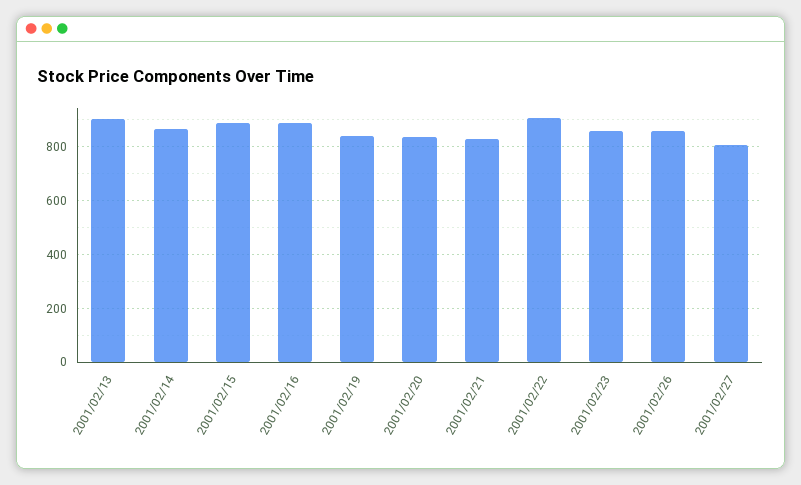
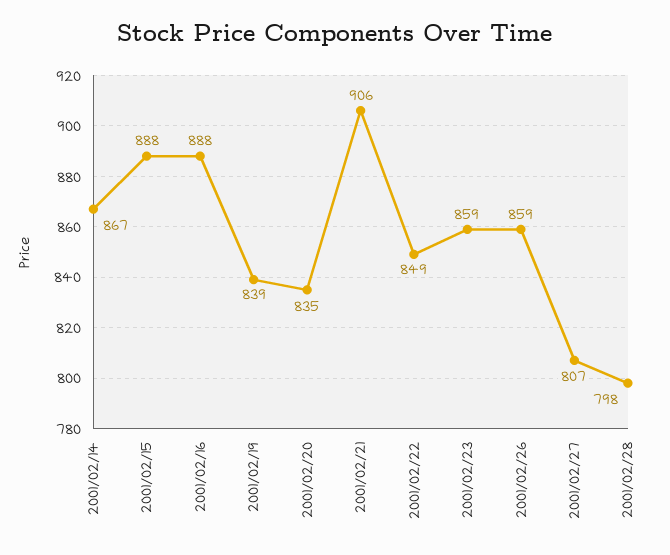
2001/02/13: 900 -> none
2001/02/21: 825 -> 906
2001/02/22: 900 -> 849
2001/02/28: none -> 798

